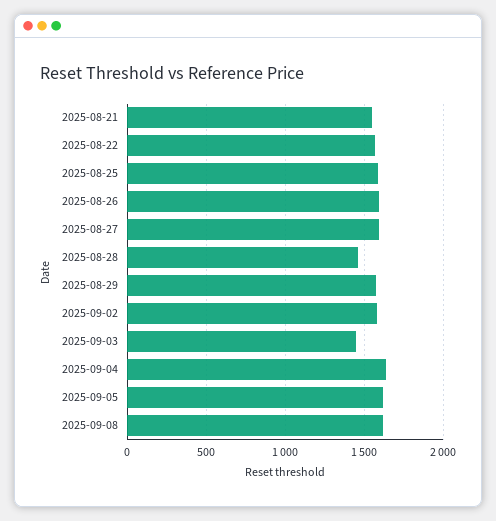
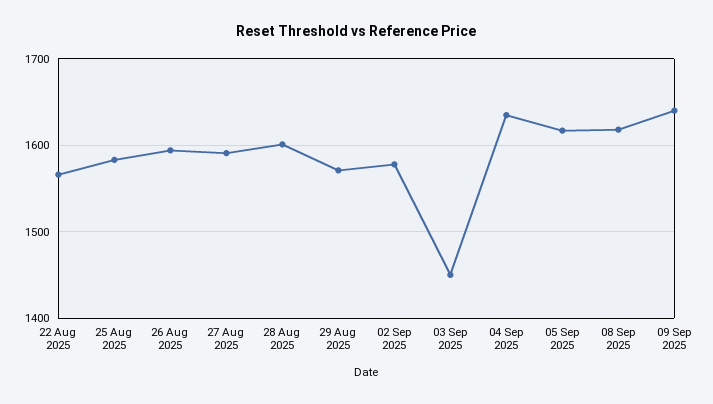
2025-08-21: 1550 -> none
2025-08-28: 1450 -> 1600
09 Sep 2025: none -> 1640

